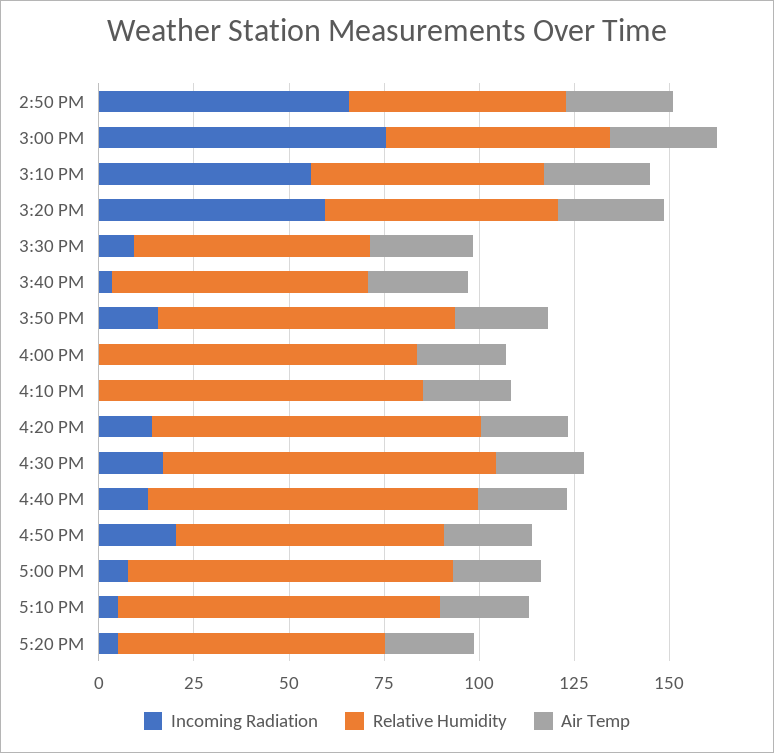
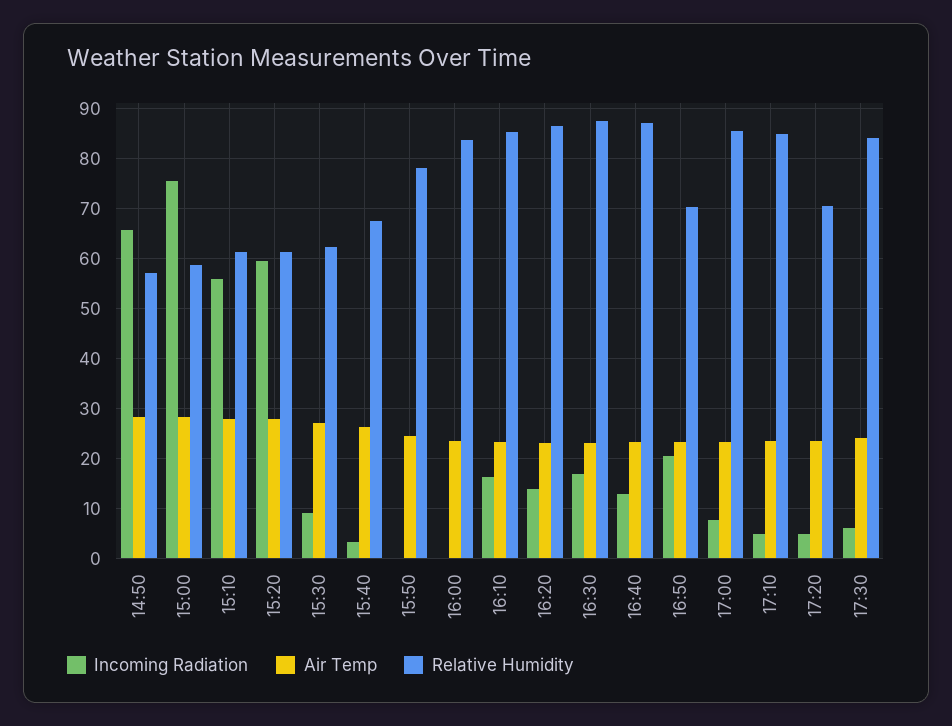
Incoming Radiation, 3:50 PM: 15 -> 0
Incoming Radiation, 4:10 PM: 0 -> 16
Incoming Radiation, 17:30: none -> 6
Air Temp, 17:30: none -> 24
Relative Humidity, 17:30: none -> 84

